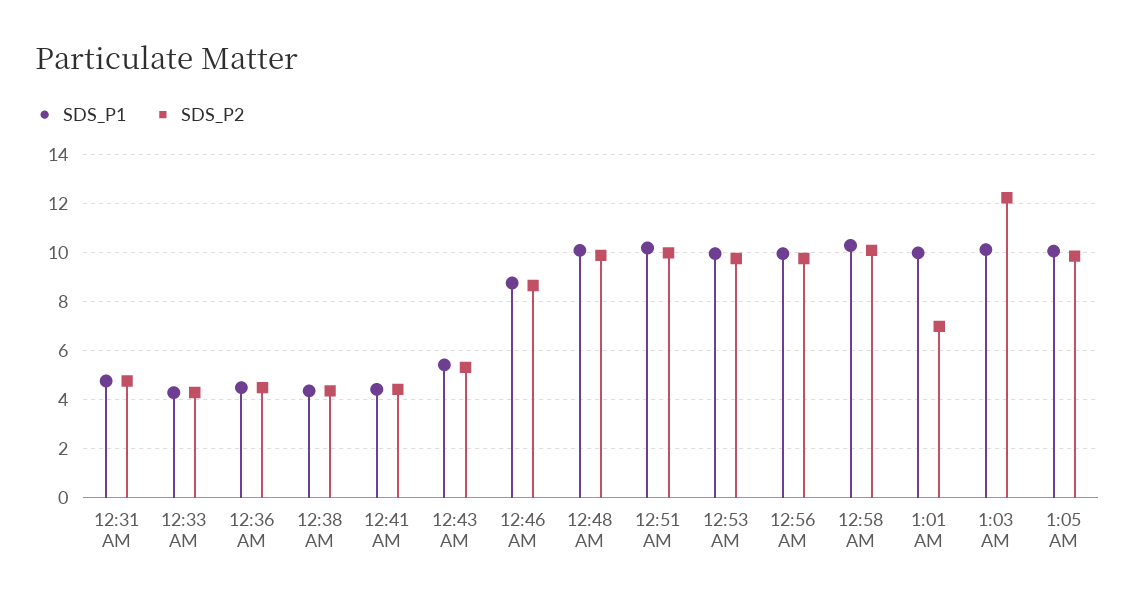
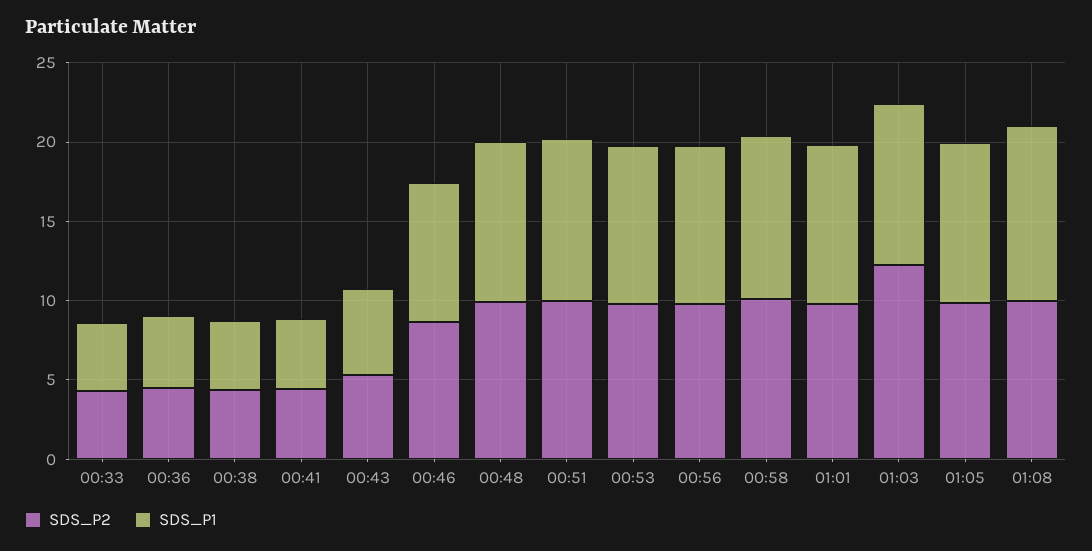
SDS_P1, 12:31 AM: 4.75 -> none
SDS_P2, 12:31 AM: 4.75 -> none
SDS_P2, 1:01 AM: 7 -> 10
SDS_P2, 01:08: none -> 10
SDS_P1, 01:08: none -> 11

